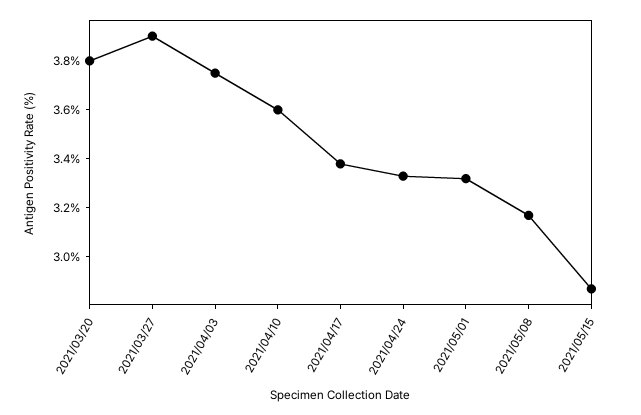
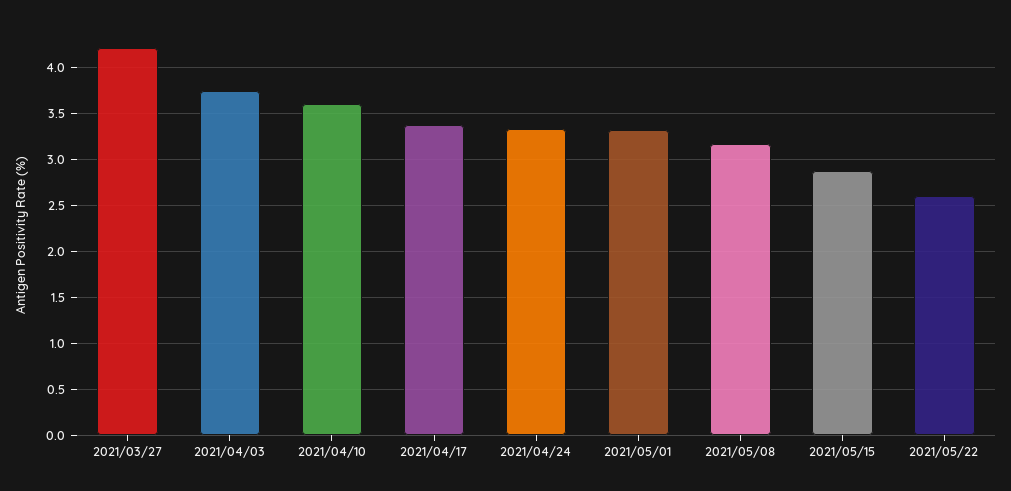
2021/03/20: 3.8 -> none
2021/03/27: 3.9 -> 4.2
2021/05/22: none -> 2.6

